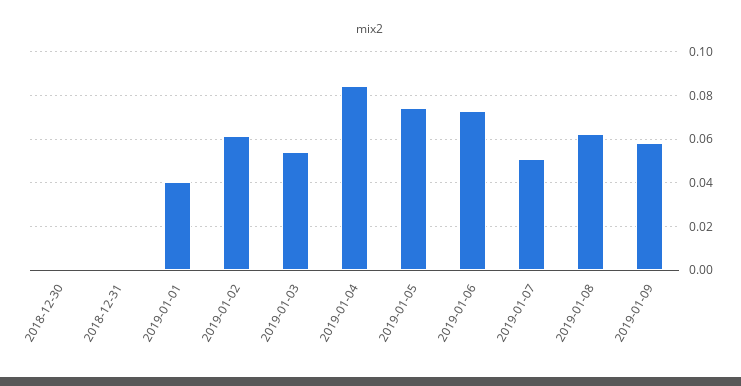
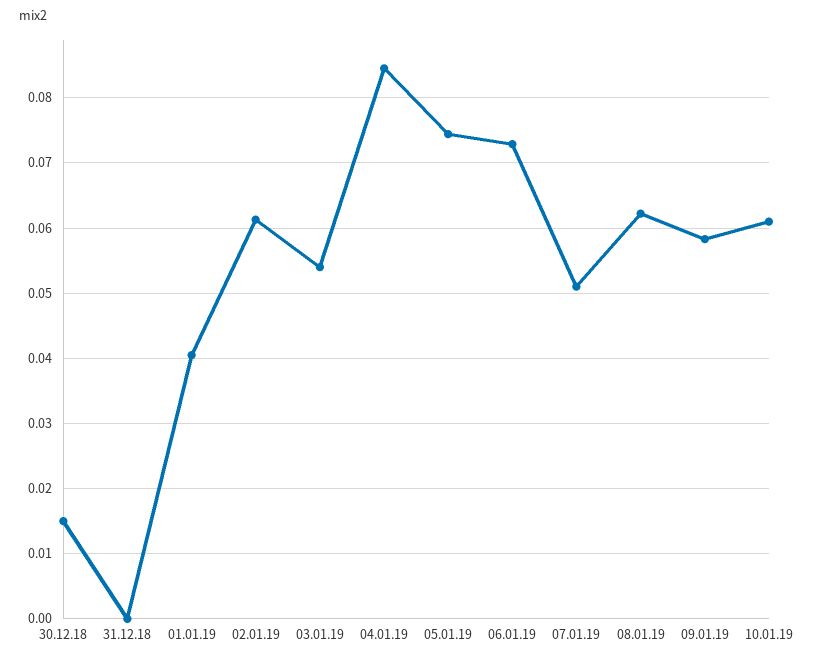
2018-12-30: 0 -> 0.015
10.01.19: none -> 0.061

